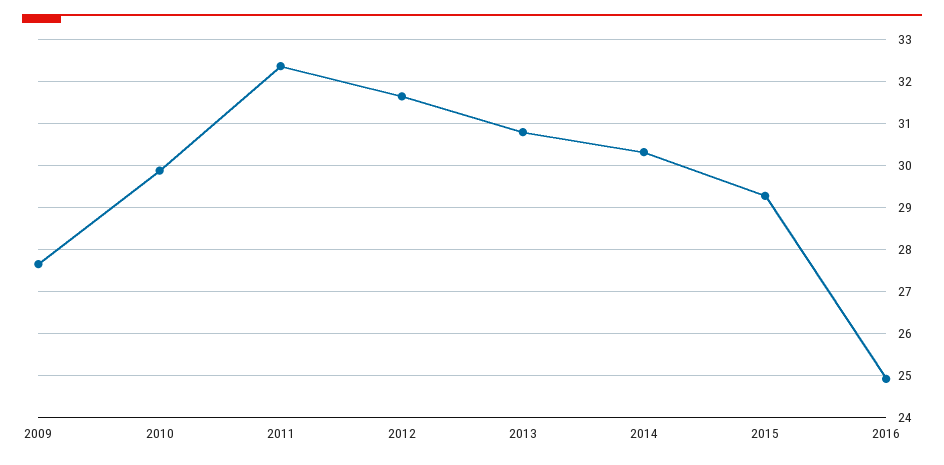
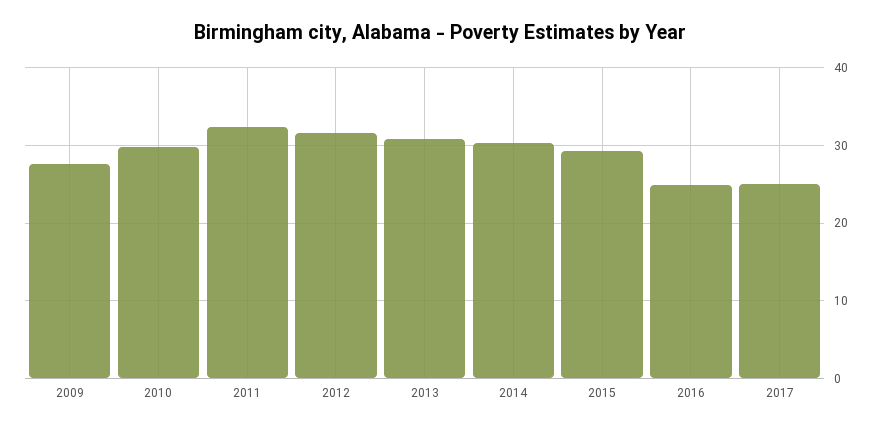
2017: none -> 25

